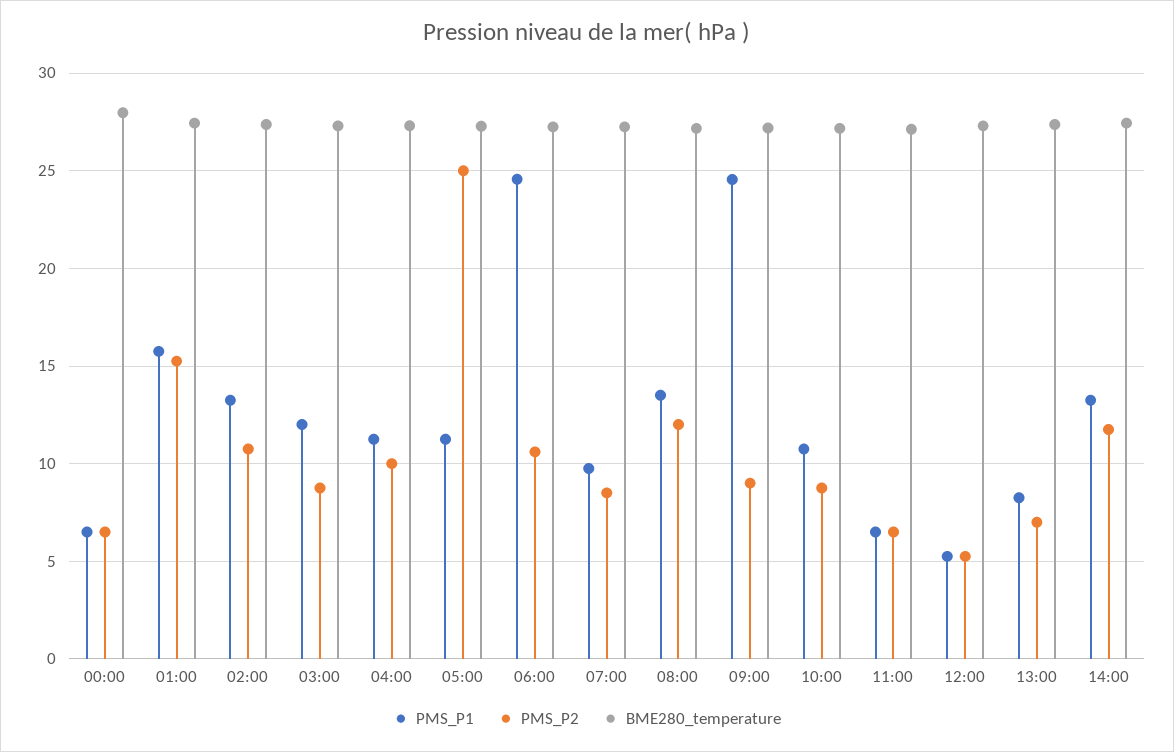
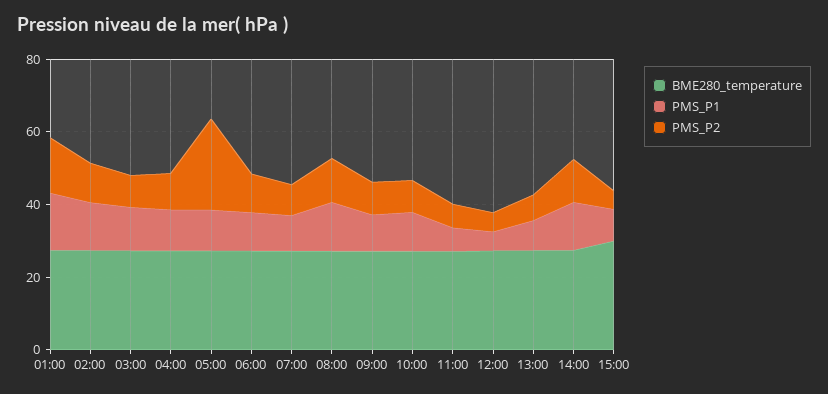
PMS_P1, 00:00: 6.5 -> none
PMS_P2, 00:00: 6.5 -> none
BME280_temperature, 00:00: 28 -> none
PMS_P1, 06:00: 24.5 -> 10
PMS_P1, 09:00: 24.5 -> 10
BME280_temperature, 15:00: none -> 30
PMS_P1, 15:00: none -> 10
PMS_P2, 15:00: none -> 5

